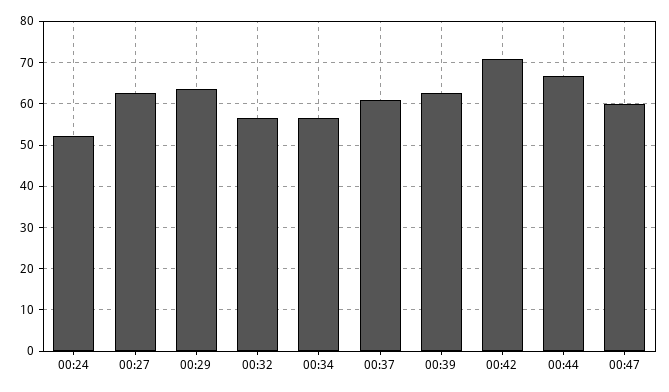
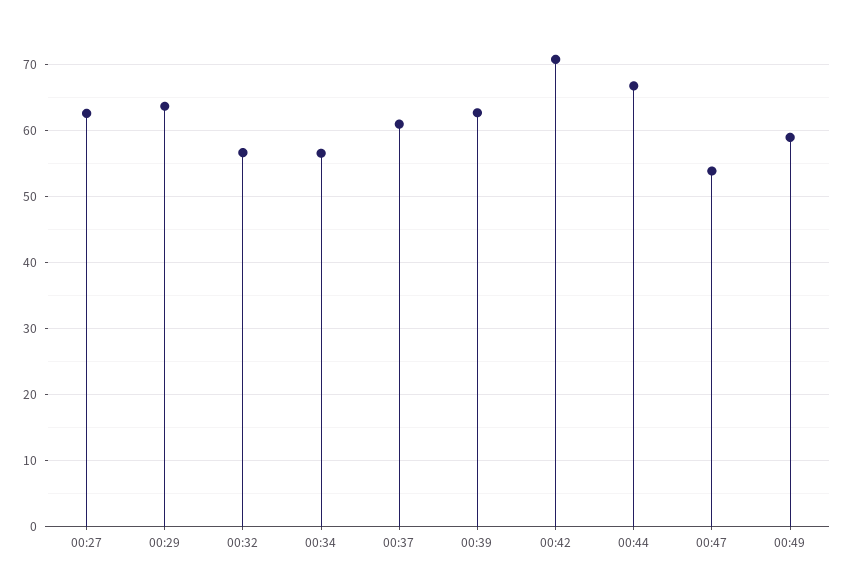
00:24: 52 -> none
00:47: 60 -> 54
00:49: none -> 59

